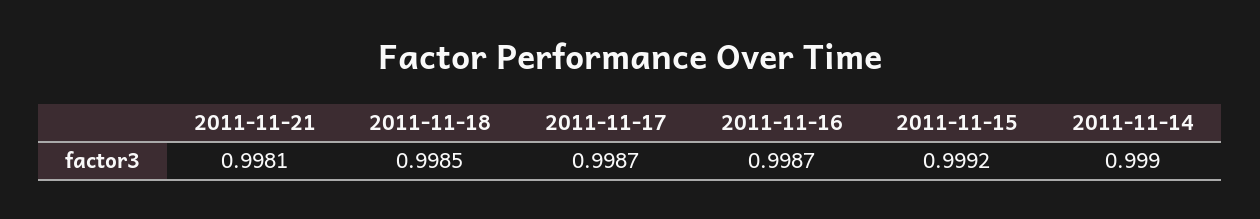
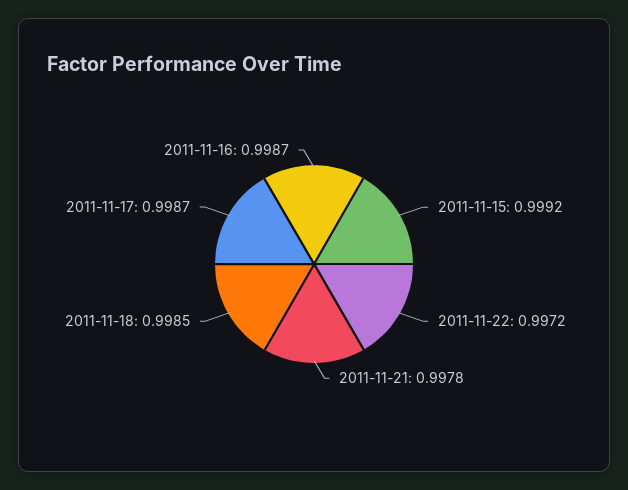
2011-11-21: 0.9981 -> 0.9978
2011-11-14: 0.999 -> none
2011-11-22: none -> 0.9972

